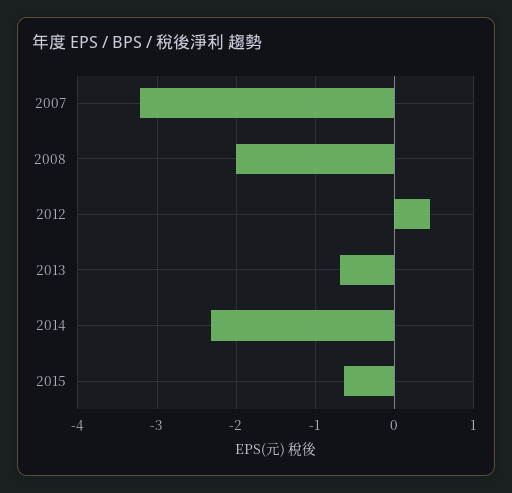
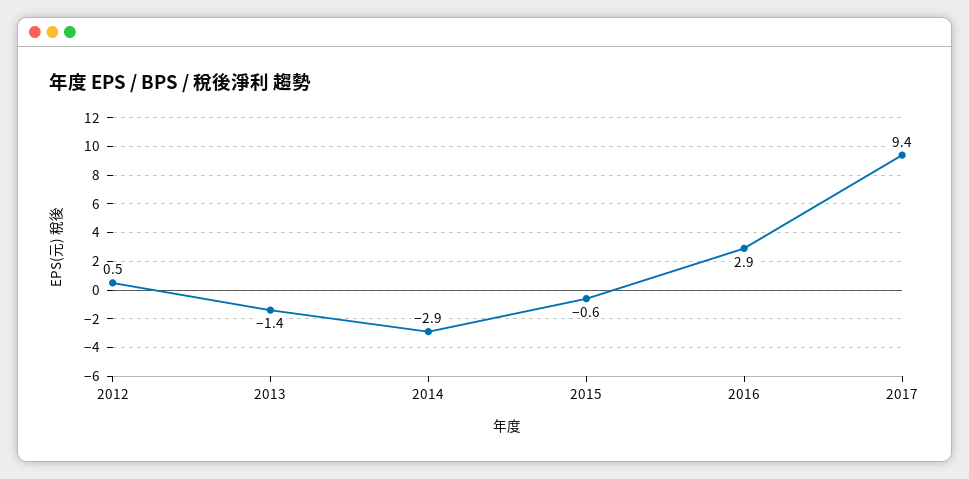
2007: -3.2 -> none
2008: -2 -> none
2013: -0.7 -> -1.4
2014: -2.3 -> -2.9
2016: none -> 2.9
2017: none -> 9.4

